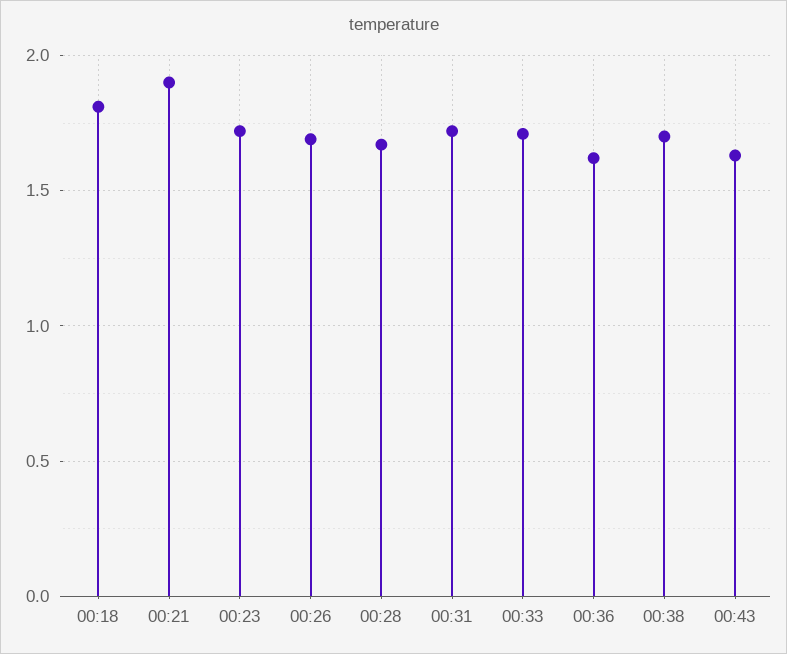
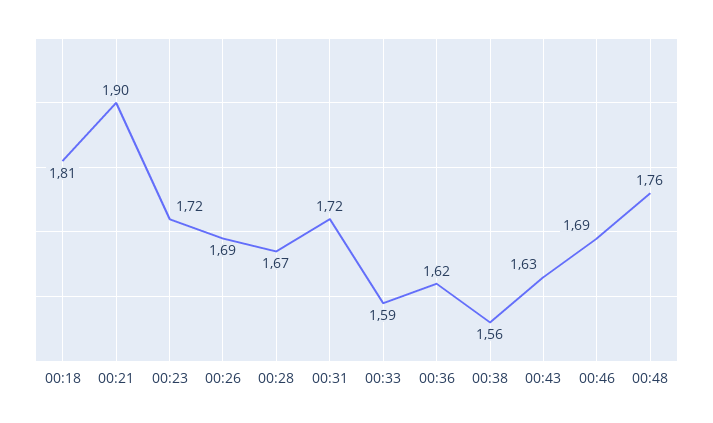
00:33: 1.7 -> 1.59
00:38: 1.7 -> 1.56
00:46: none -> 1.69
00:48: none -> 1.76

